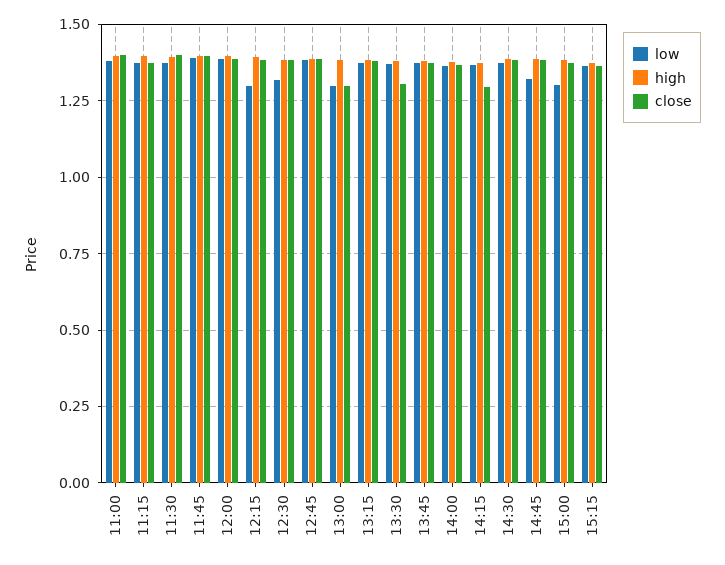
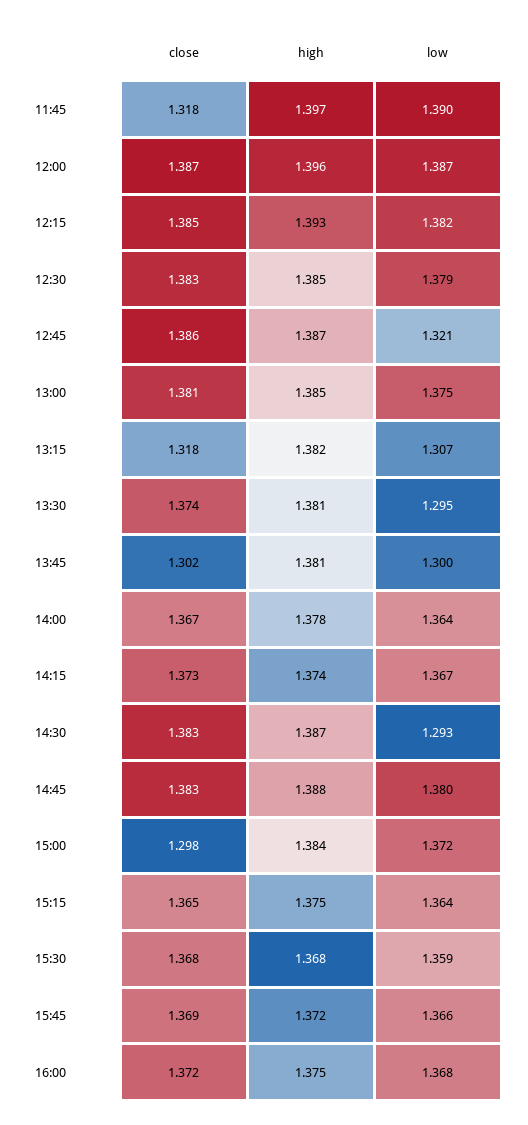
low, 11:00: 1.375 -> none
high, 11:00: 1.4 -> none
close, 11:00: 1.4 -> none
low, 11:15: 1.375 -> none
high, 11:15: 1.4 -> none
close, 11:15: 1.375 -> none
low, 11:30: 1.375 -> none
high, 11:30: 1.4 -> none
close, 11:30: 1.4 -> none
close, 11:45: 1.4 -> 1.318
low, 12:15: 1.3 -> 1.382
low, 12:30: 1.325 -> 1.379
low, 12:45: 1.375 -> 1.321
low, 13:00: 1.3 -> 1.375
close, 13:00: 1.3 -> 1.381
low, 13:15: 1.375 -> 1.307
close, 13:15: 1.375 -> 1.318
low, 13:30: 1.375 -> 1.295
close, 13:30: 1.3 -> 1.374
low, 13:45: 1.375 -> 1.3
close, 13:45: 1.375 -> 1.302
close, 14:15: 1.3 -> 1.373
low, 14:30: 1.375 -> 1.293
low, 14:45: 1.325 -> 1.38
low, 15:00: 1.3 -> 1.372
close, 15:00: 1.375 -> 1.298
close, 15:30: none -> 1.368
high, 15:30: none -> 1.368
low, 15:30: none -> 1.359
close, 15:45: none -> 1.369
high, 15:45: none -> 1.372
low, 15:45: none -> 1.366
close, 16:00: none -> 1.372
high, 16:00: none -> 1.375
low, 16:00: none -> 1.368

